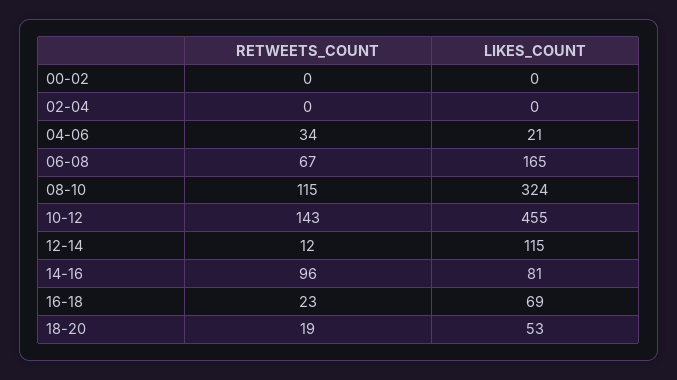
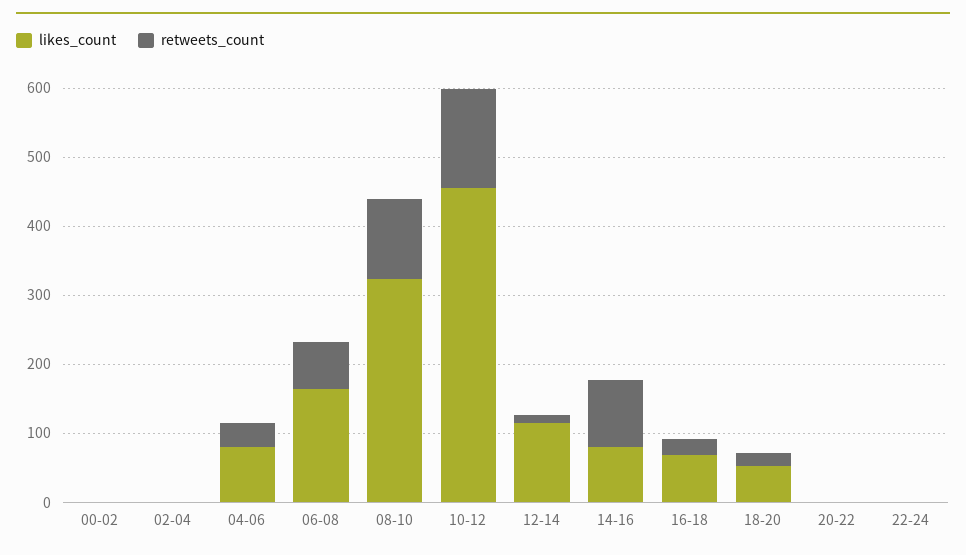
LIKES_COUNT, 04-06: 21 -> 80
LIKES_COUNT, 20-22: none -> 0
RETWEETS_COUNT, 20-22: none -> 0
LIKES_COUNT, 22-24: none -> 0
RETWEETS_COUNT, 22-24: none -> 0

